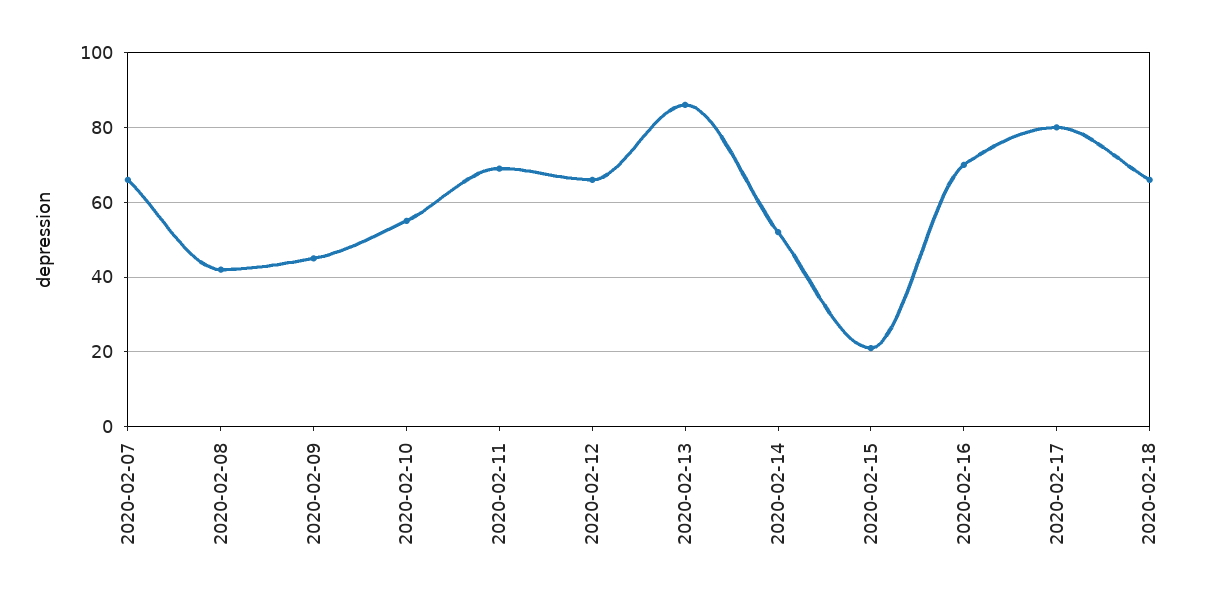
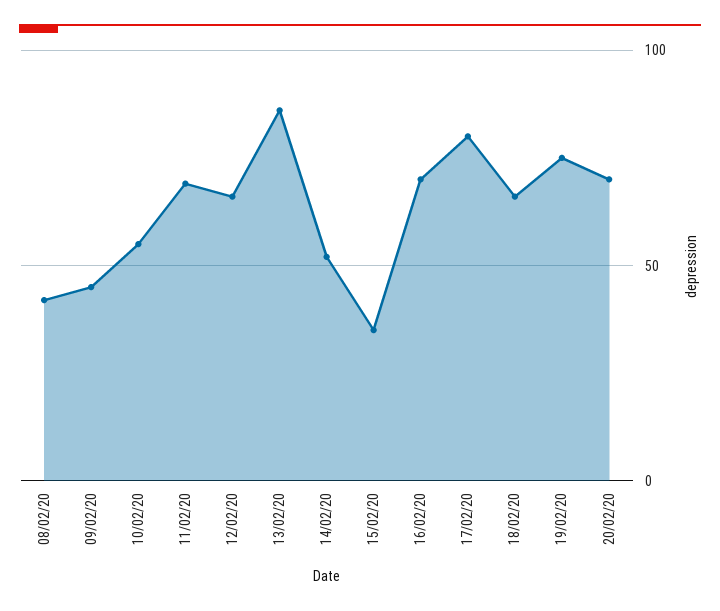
2020-02-07: 65 -> none
2020-02-15: 20 -> 35
19/02/20: none -> 75
20/02/20: none -> 70

